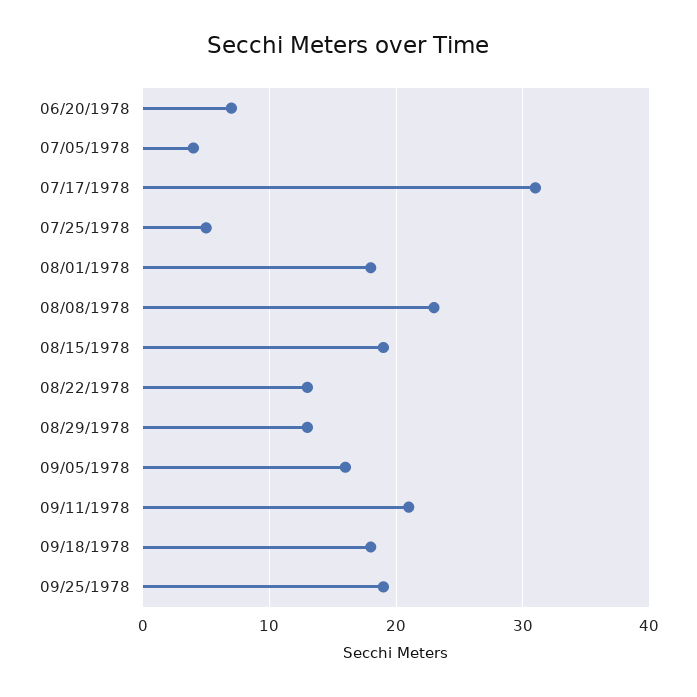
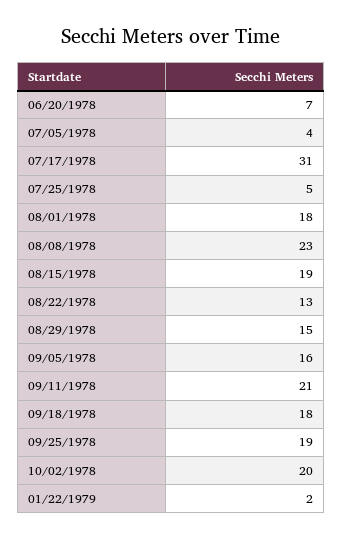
08/29/1978: 13 -> 15
10/02/1978: none -> 20
01/22/1979: none -> 2

